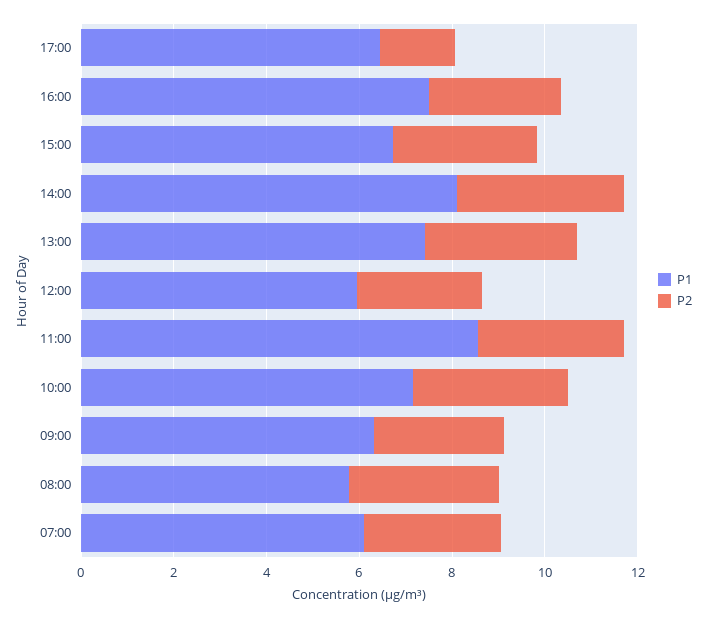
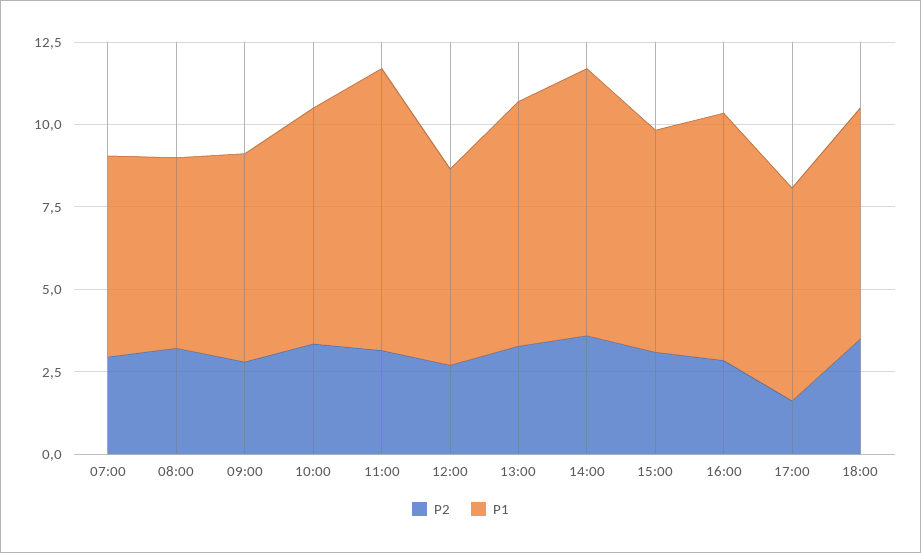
P2, 18:00: none -> 3.5
P1, 18:00: none -> 7

